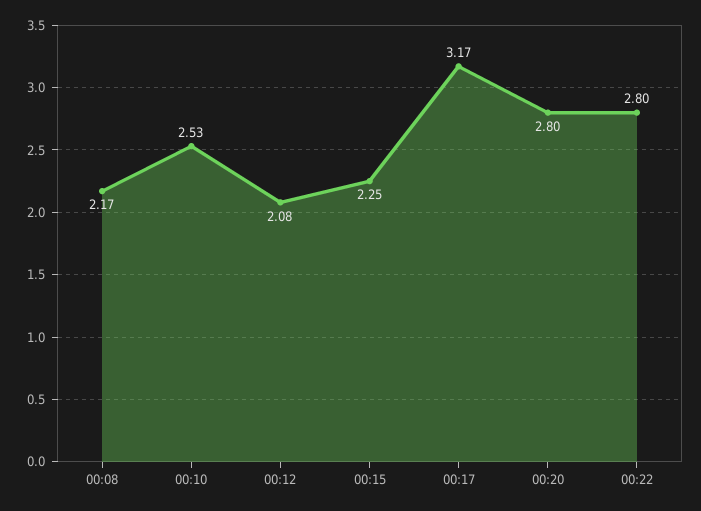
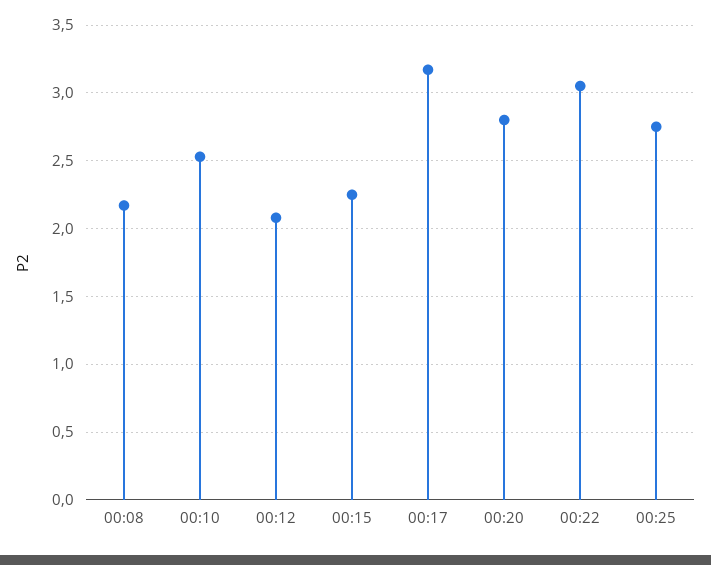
00:22: 2.8 -> 3.05
00:25: none -> 2.75

